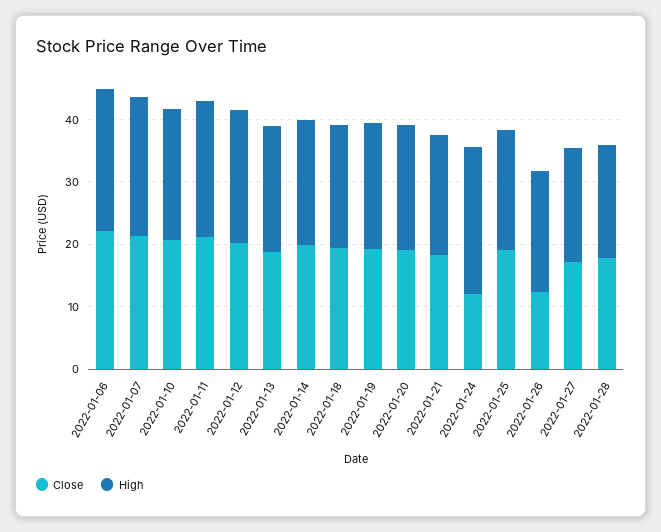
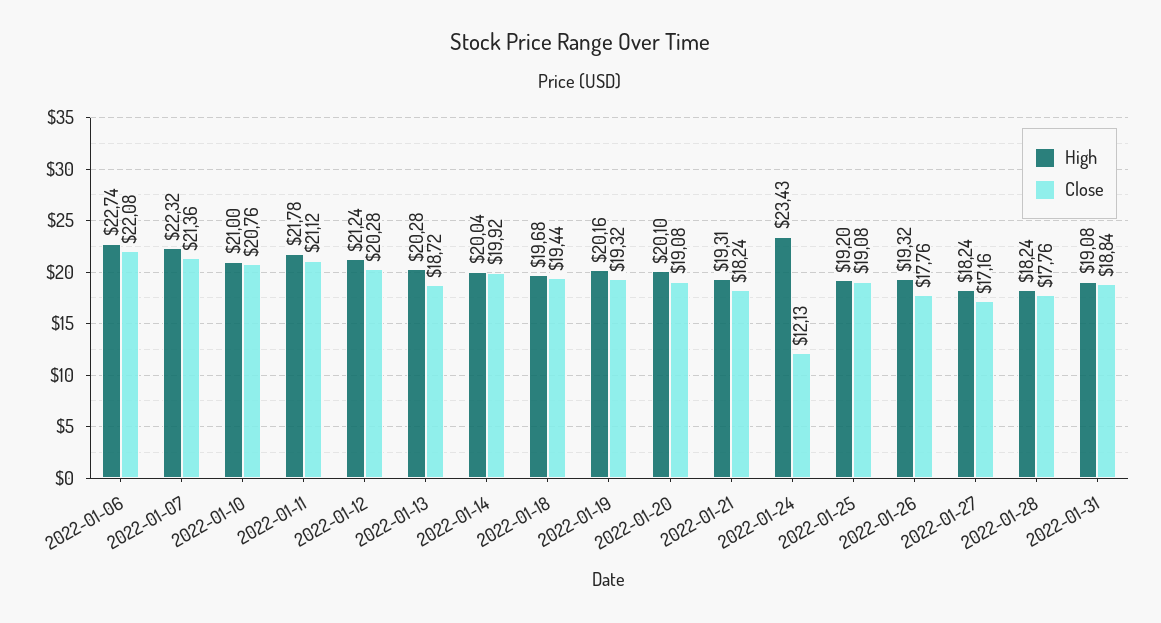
Close, 2022-01-26: 12 -> 17.76
High, 2022-01-31: none -> 19.08
Close, 2022-01-31: none -> 18.84

